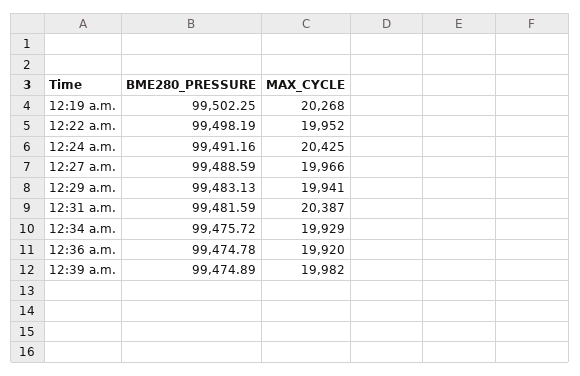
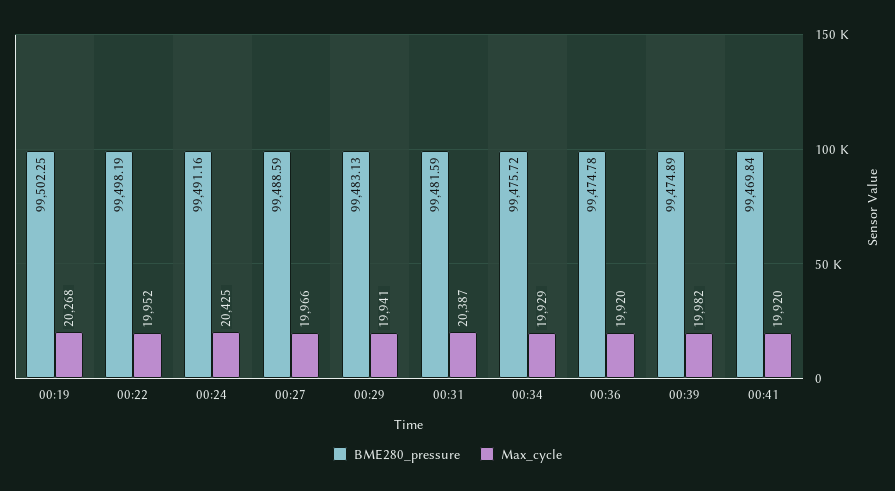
BME280_PRESSURE, 00:41: none -> 99469.84
MAX_CYCLE, 00:41: none -> 19920

